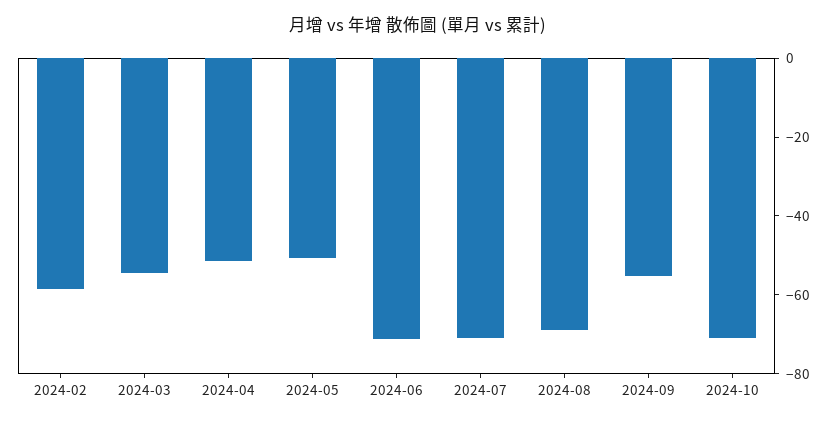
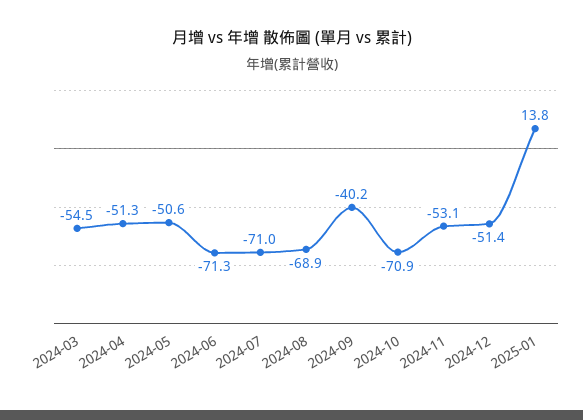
2024-02: -60 -> none
2024-09: -55 -> -40.2
2024-11: none -> -53.1
2024-12: none -> -51.4
2025-01: none -> 13.8

